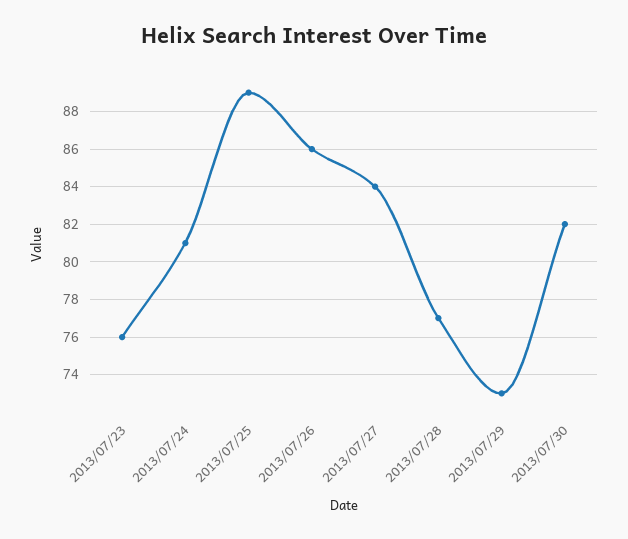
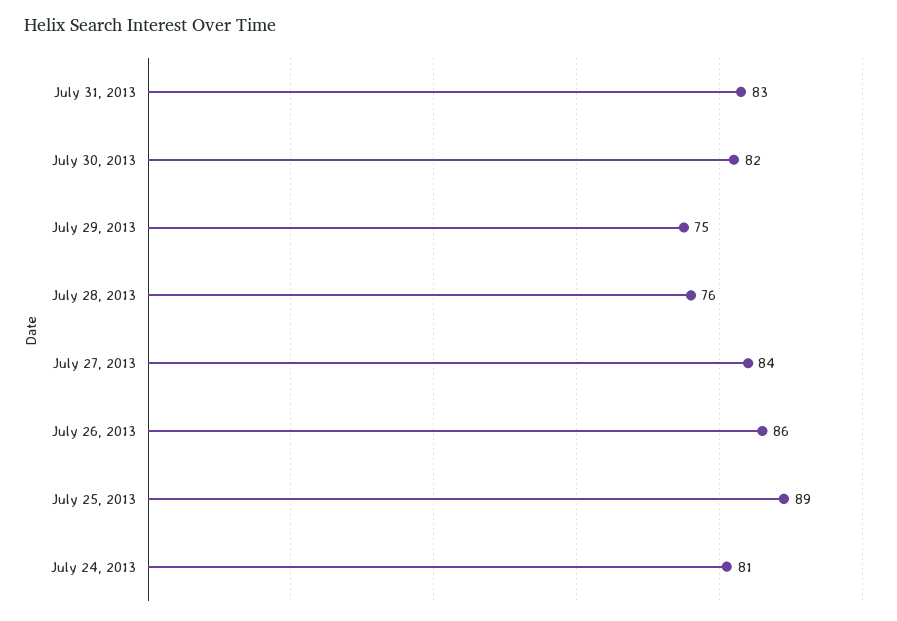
2013/07/23: 76 -> none
2013/07/28: 77 -> 76
2013/07/29: 73 -> 75
July 31, 2013: none -> 83

